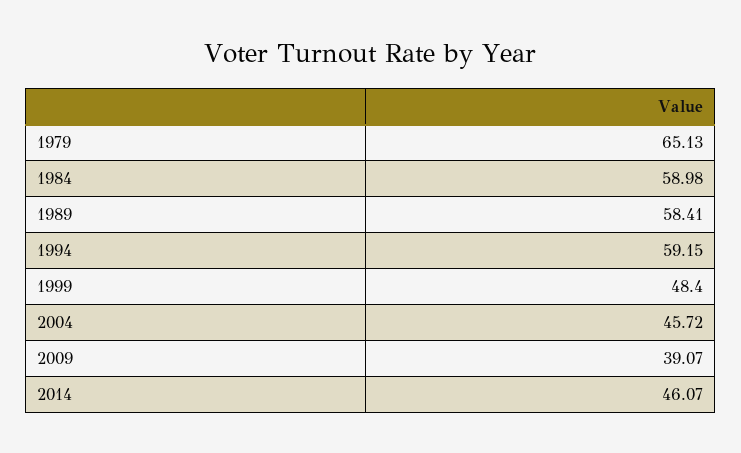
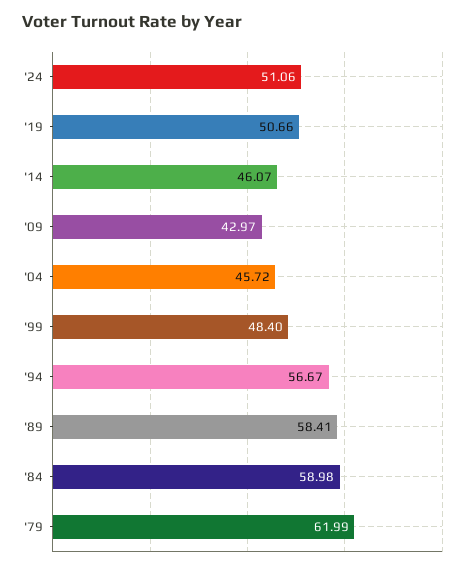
1979: 65.13 -> 61.99
1994: 59.15 -> 56.67
2009: 39.07 -> 42.97
'24: none -> 51.06
'19: none -> 50.66

